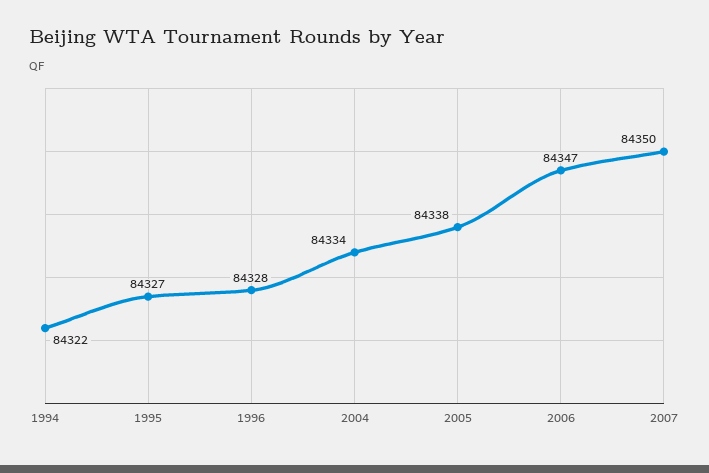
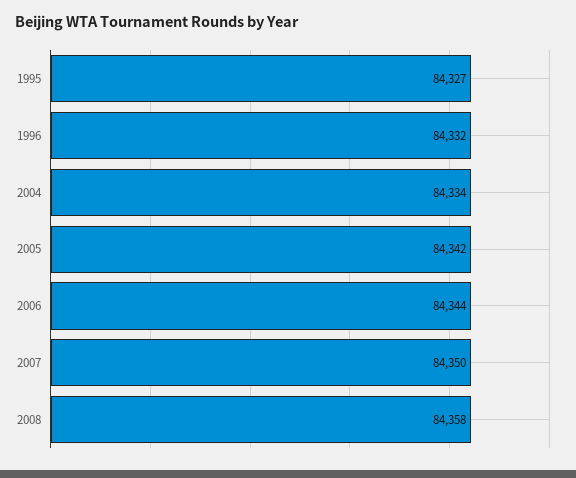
1994: 84322 -> none
1996: 84328 -> 84332
2005: 84338 -> 84342
2006: 84347 -> 84344
2008: none -> 84358

